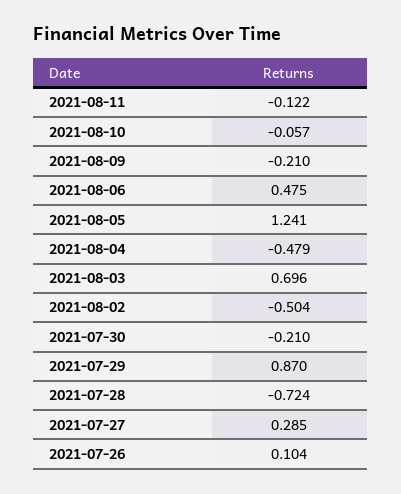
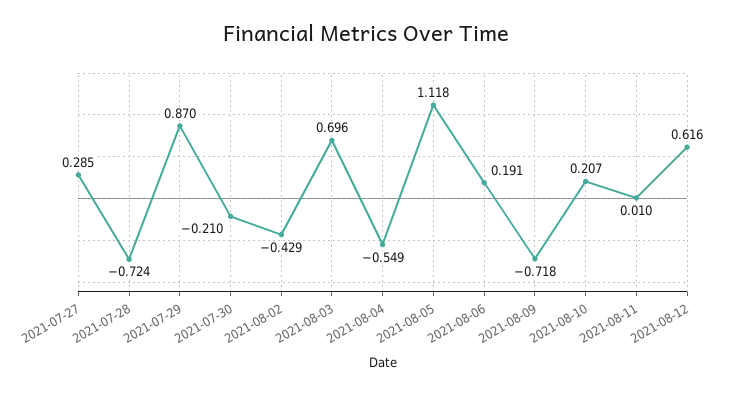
2021-08-11: -0.122 -> 0.01
2021-08-10: -0.057 -> 0.207
2021-08-09: -0.21 -> -0.718
2021-08-06: 0.475 -> 0.191
2021-08-05: 1.241 -> 1.118
2021-08-04: -0.479 -> -0.549
2021-08-02: -0.504 -> -0.429
2021-07-26: 0.104 -> none
2021-08-12: none -> 0.616

